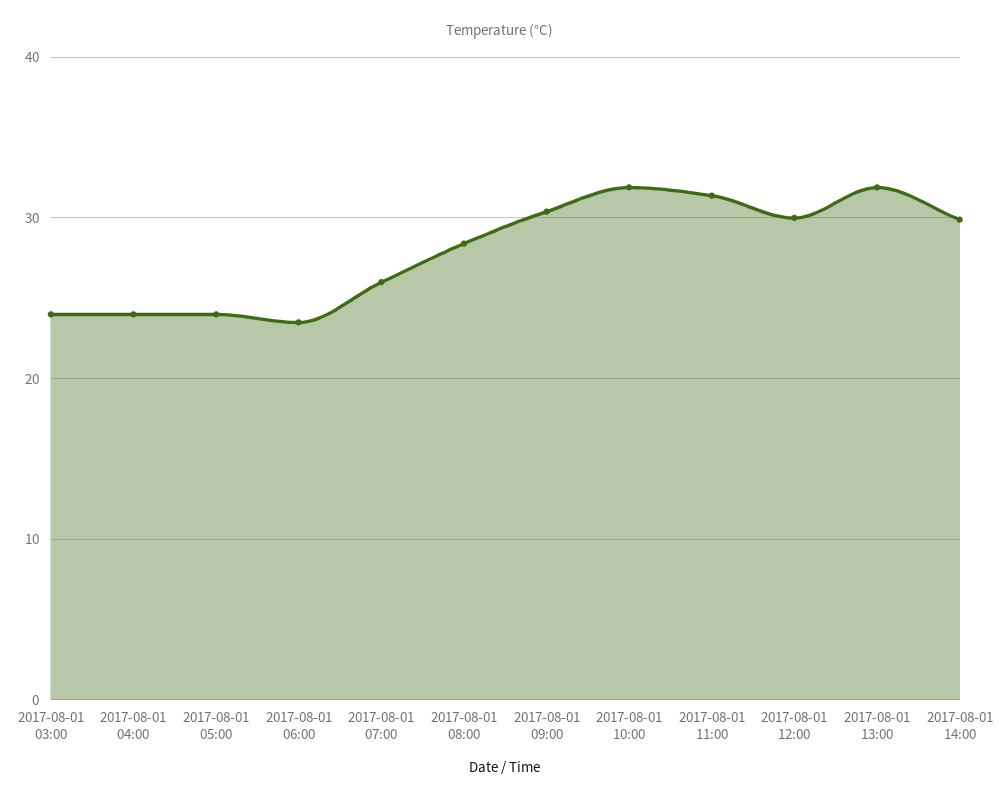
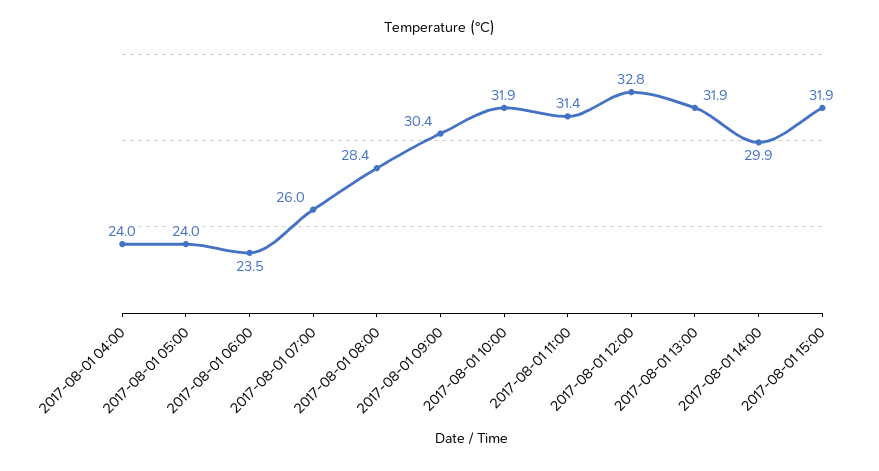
2017-08-01 03:00: 24 -> none
2017-08-01 12:00: 30 -> 32.8
2017-08-01 15:00: none -> 31.9

